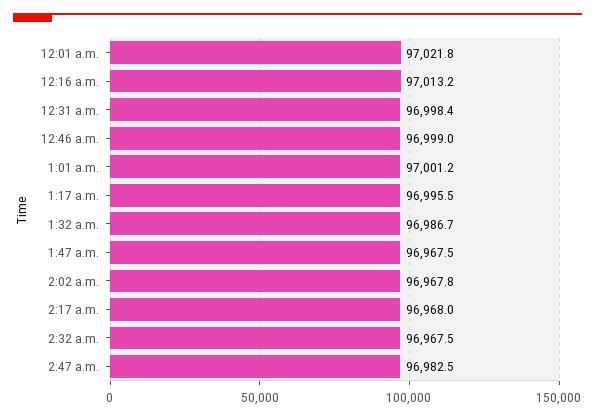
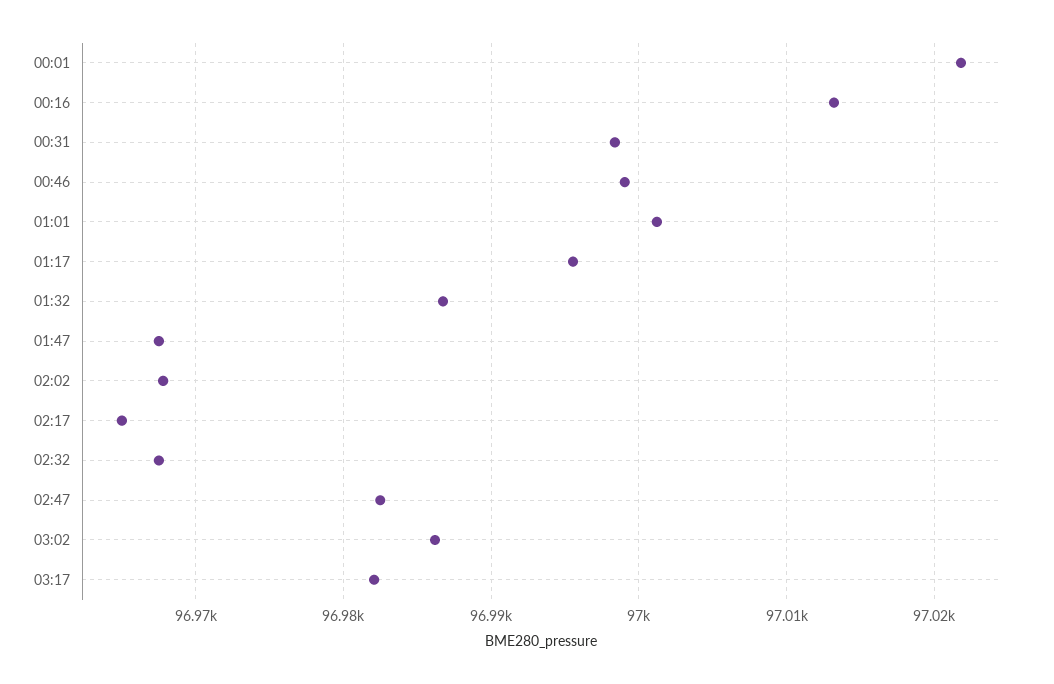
2:17 a.m.: 96968 -> 96965
03:02: none -> 96986
03:17: none -> 96982

